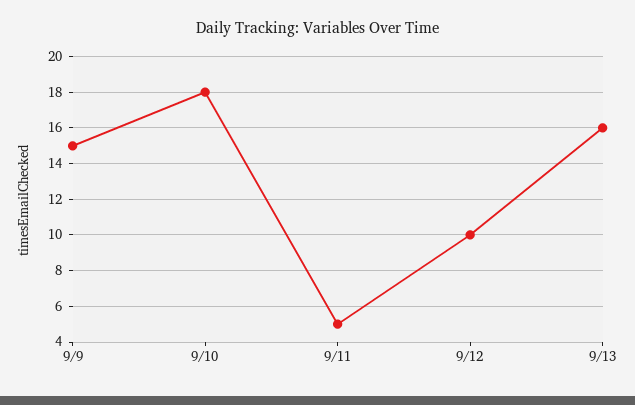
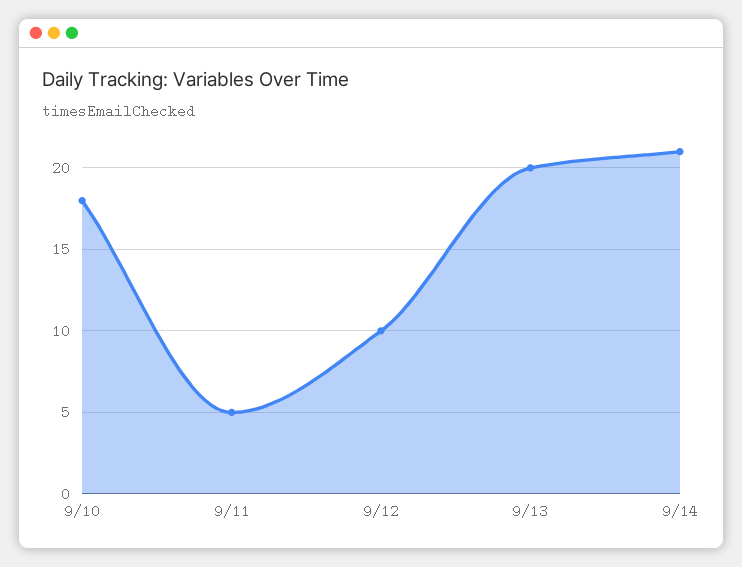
9/9: 15 -> none
9/13: 16 -> 20
9/14: none -> 21

